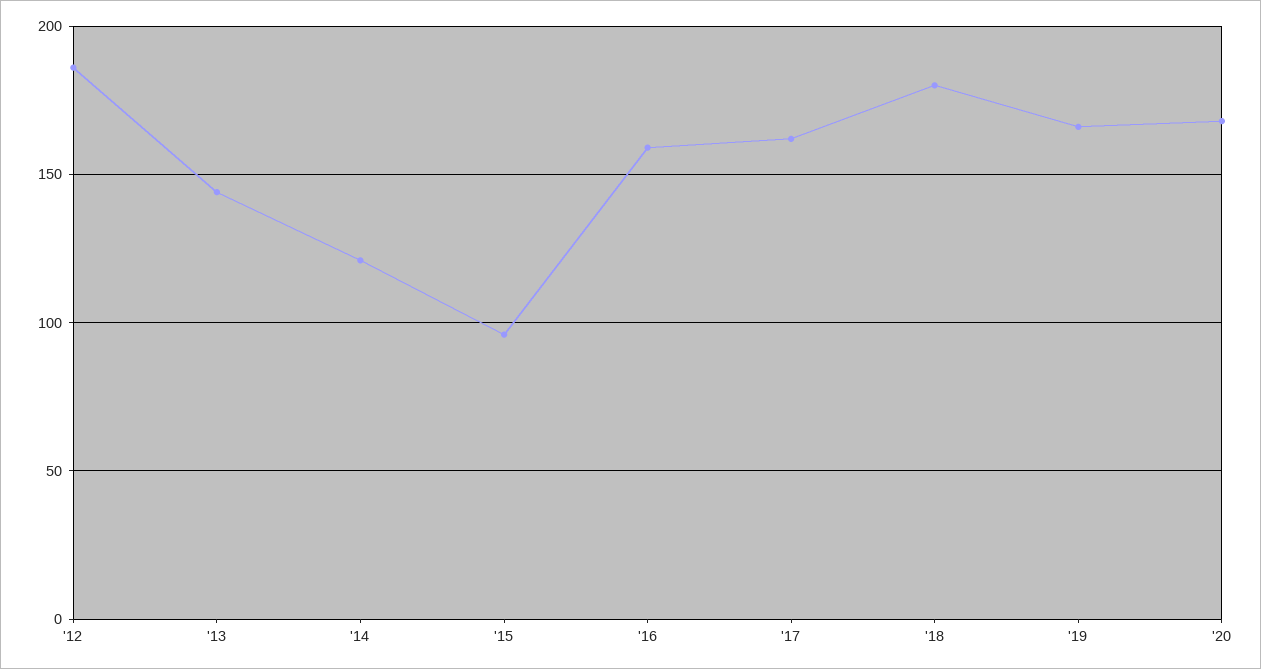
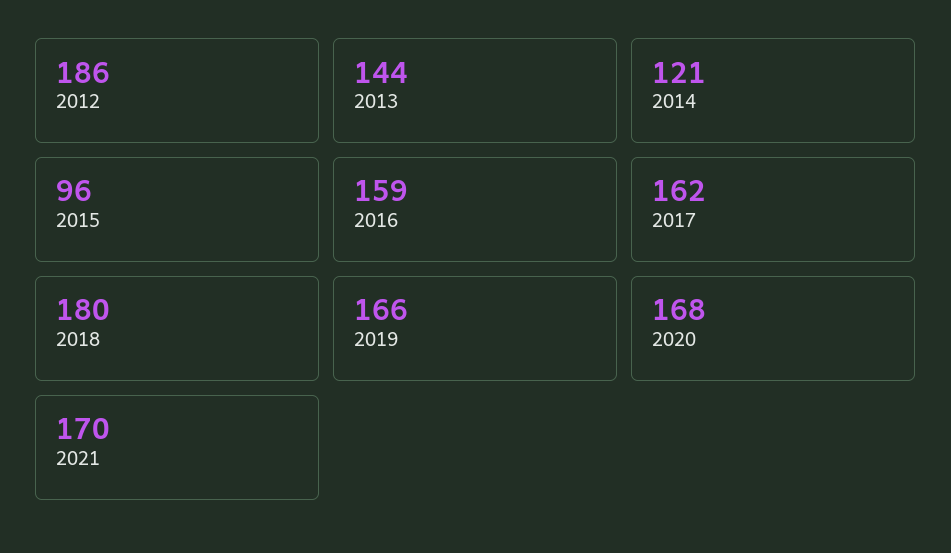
2021: none -> 170

